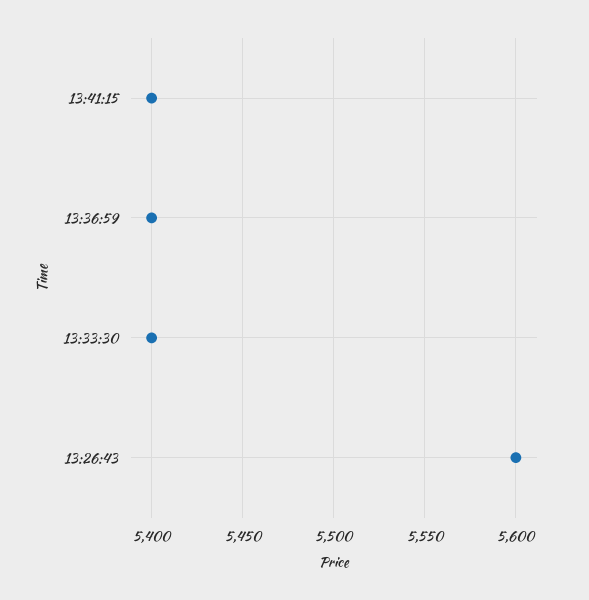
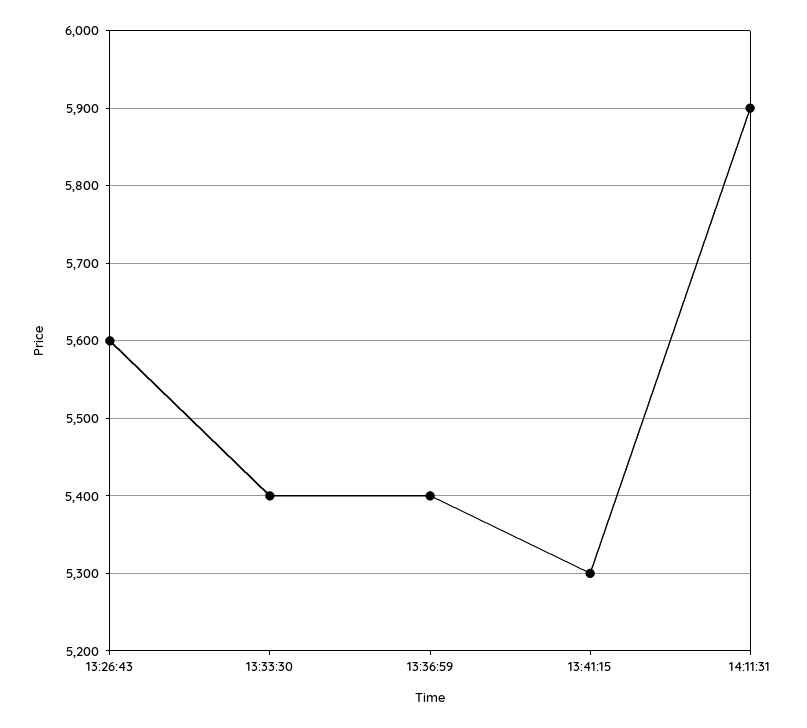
13:41:15: 5400 -> 5300
14:11:31: none -> 5900

